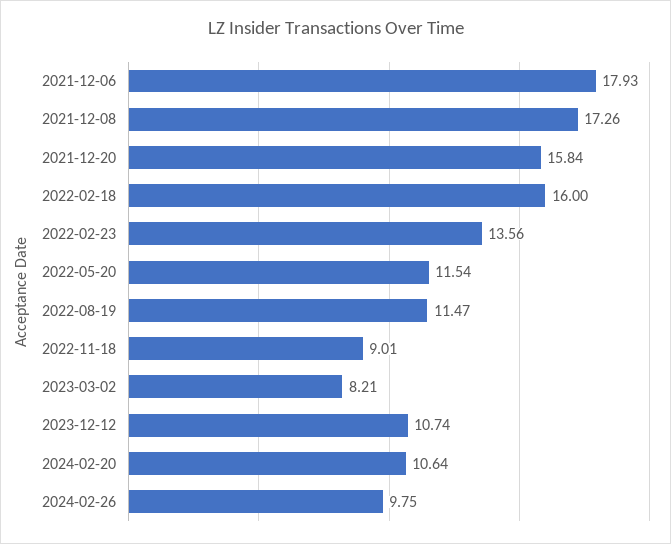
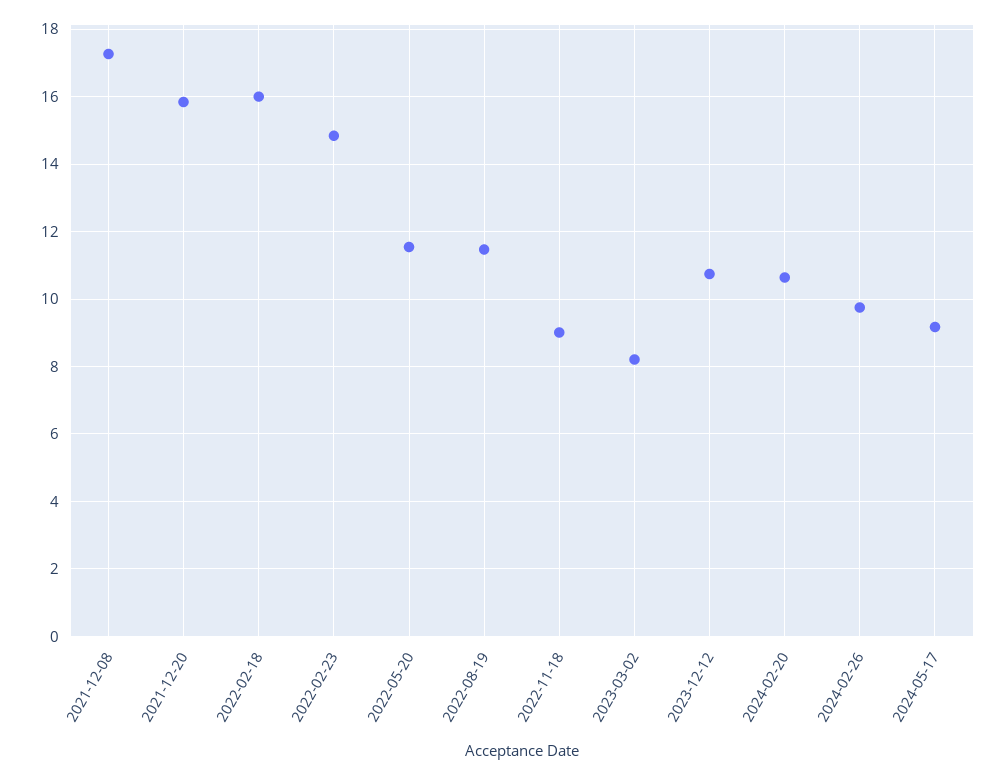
2021-12-06: 17.93 -> none
2022-02-23: 13.56 -> 14.8
2024-05-17: none -> 9.2

